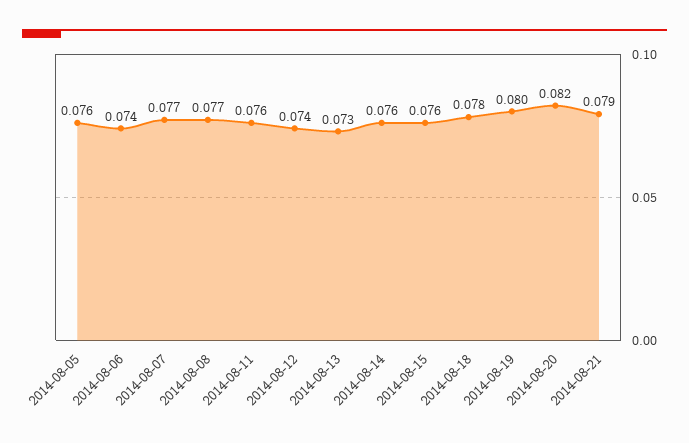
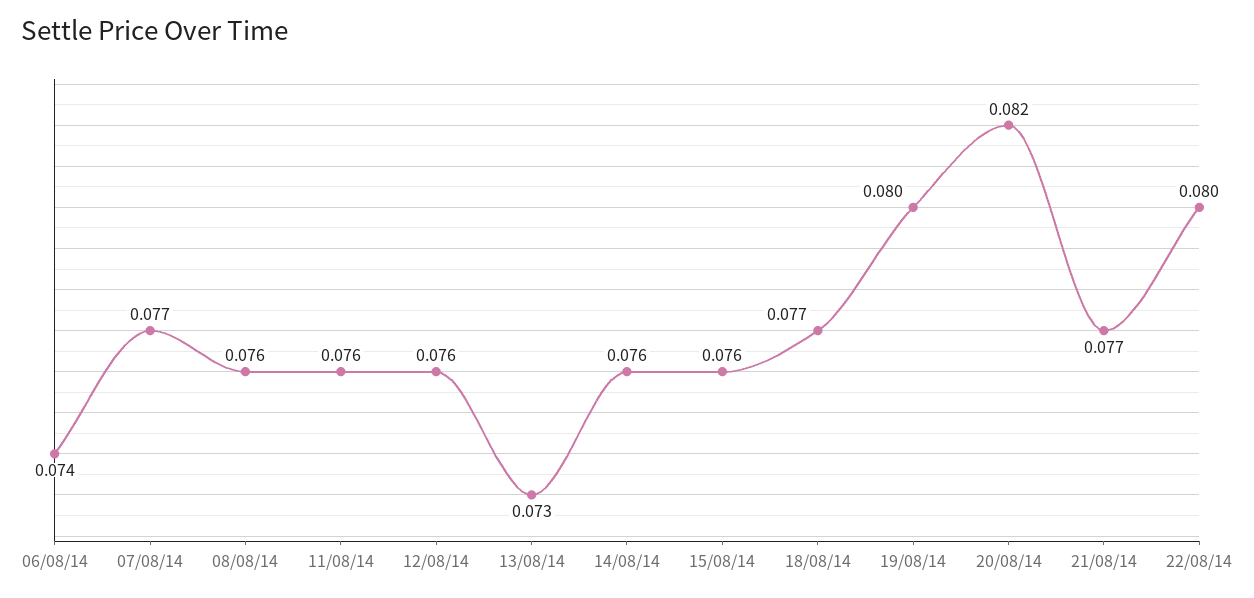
2014-08-05: 0.076 -> none
2014-08-08: 0.077 -> 0.076
2014-08-12: 0.074 -> 0.076
2014-08-18: 0.078 -> 0.077
2014-08-21: 0.079 -> 0.077
22/08/14: none -> 0.08

